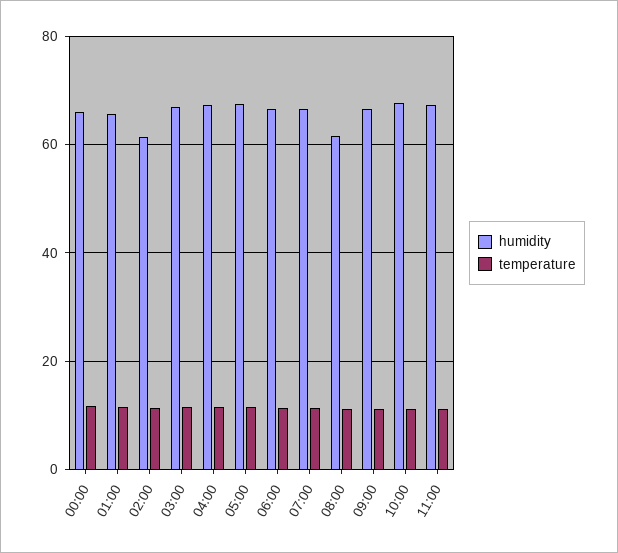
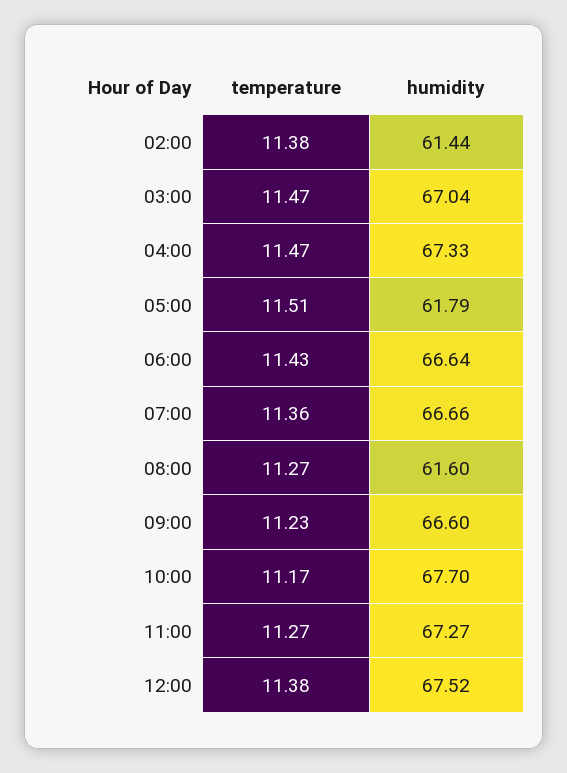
humidity, 00:00: 66 -> none
temperature, 00:00: 12 -> none
humidity, 01:00: 66 -> none
temperature, 01:00: 12 -> none
humidity, 05:00: 68 -> 61.79
temperature, 12:00: none -> 11.38
humidity, 12:00: none -> 67.52

